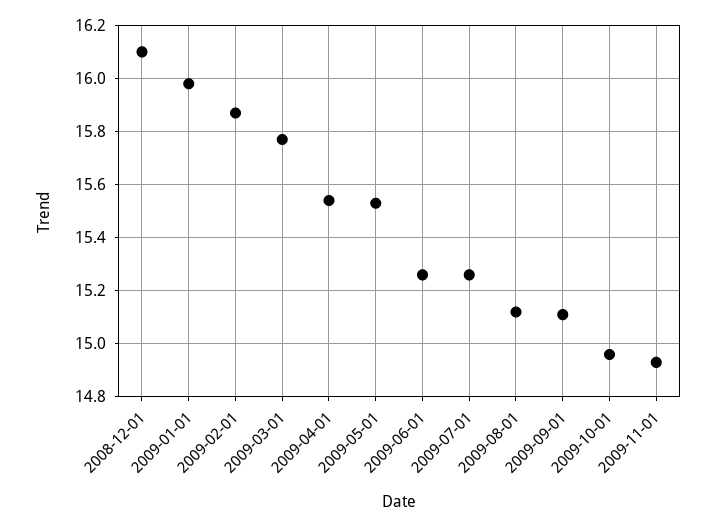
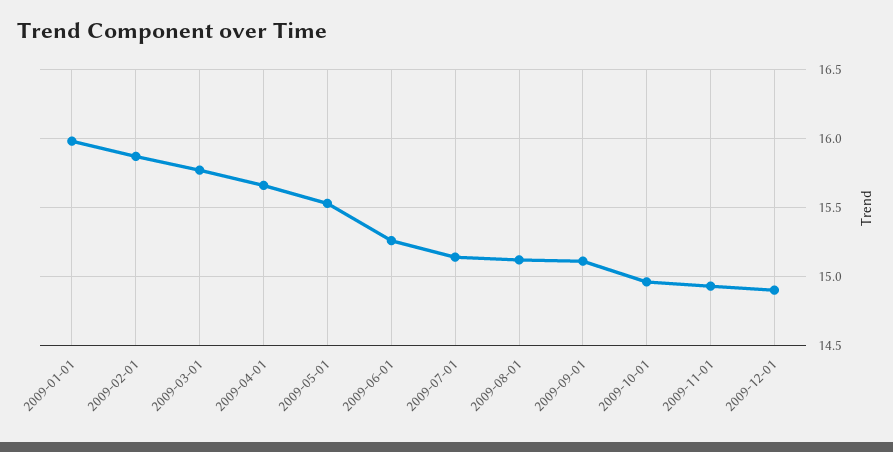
2008-12-01: 16.1 -> none
2009-04-01: 15.55 -> 15.65
2009-07-01: 15.25 -> 15.15
2009-12-01: none -> 14.9

